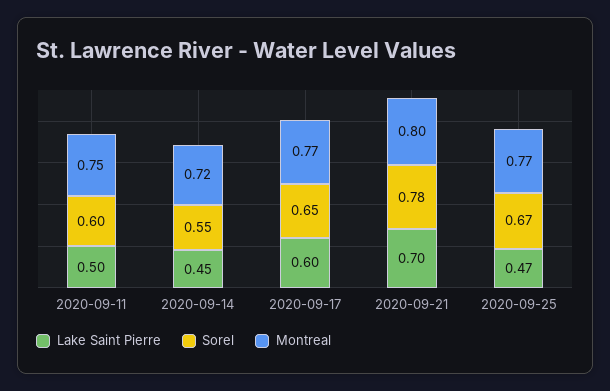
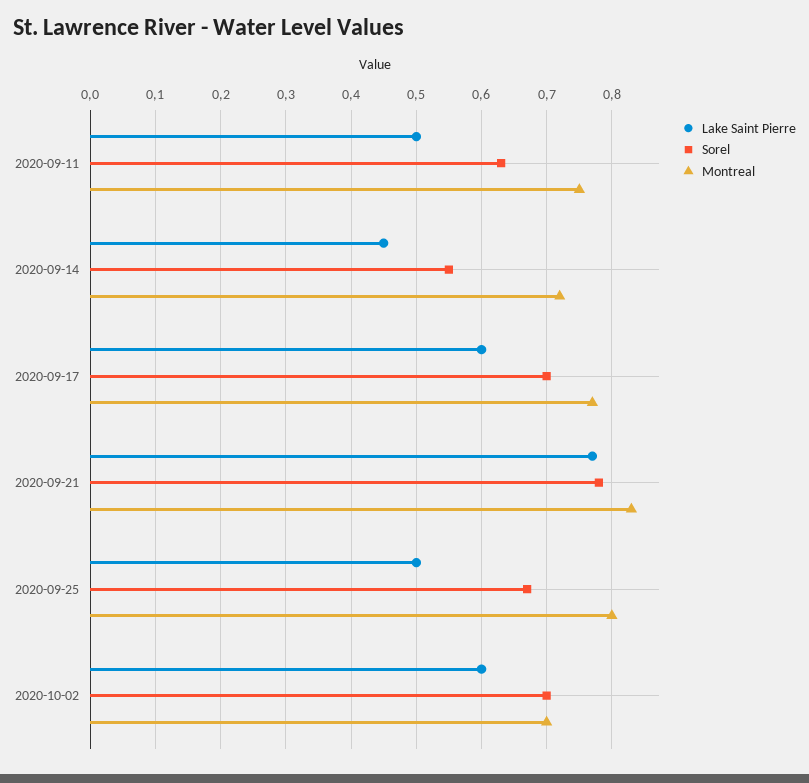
Sorel, 2020-09-11: 0.6 -> 0.63
Sorel, 2020-09-17: 0.65 -> 0.7
Lake Saint Pierre, 2020-09-21: 0.7 -> 0.77
Montreal, 2020-09-21: 0.8 -> 0.83
Lake Saint Pierre, 2020-09-25: 0.47 -> 0.5
Montreal, 2020-09-25: 0.77 -> 0.8
Lake Saint Pierre, 2020-10-02: none -> 0.6
Sorel, 2020-10-02: none -> 0.7
Montreal, 2020-10-02: none -> 0.7

